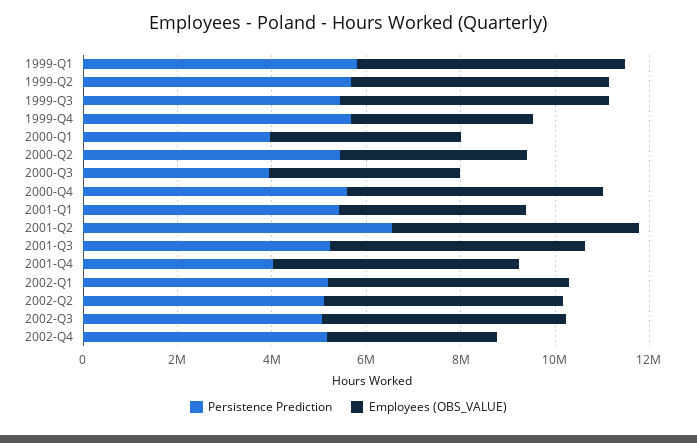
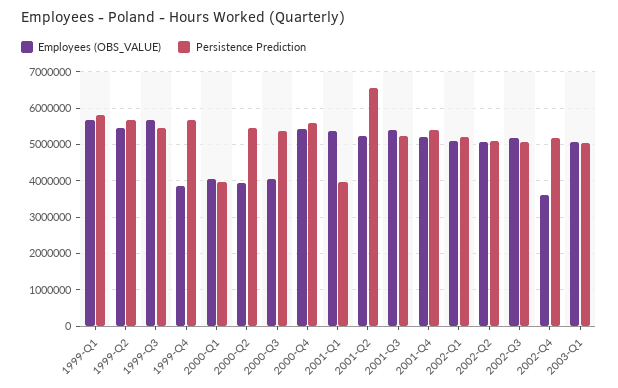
Persistence Prediction, 2000-Q3: 4000000 -> 5400000
Persistence Prediction, 2001-Q1: 5500000 -> 4000000
Employees (OBS_VALUE), 2001-Q1: 4000000 -> 5400000
Persistence Prediction, 2001-Q4: 4000000 -> 5400000
Employees (OBS_VALUE), 2003-Q1: none -> 5000000
Persistence Prediction, 2003-Q1: none -> 5000000

